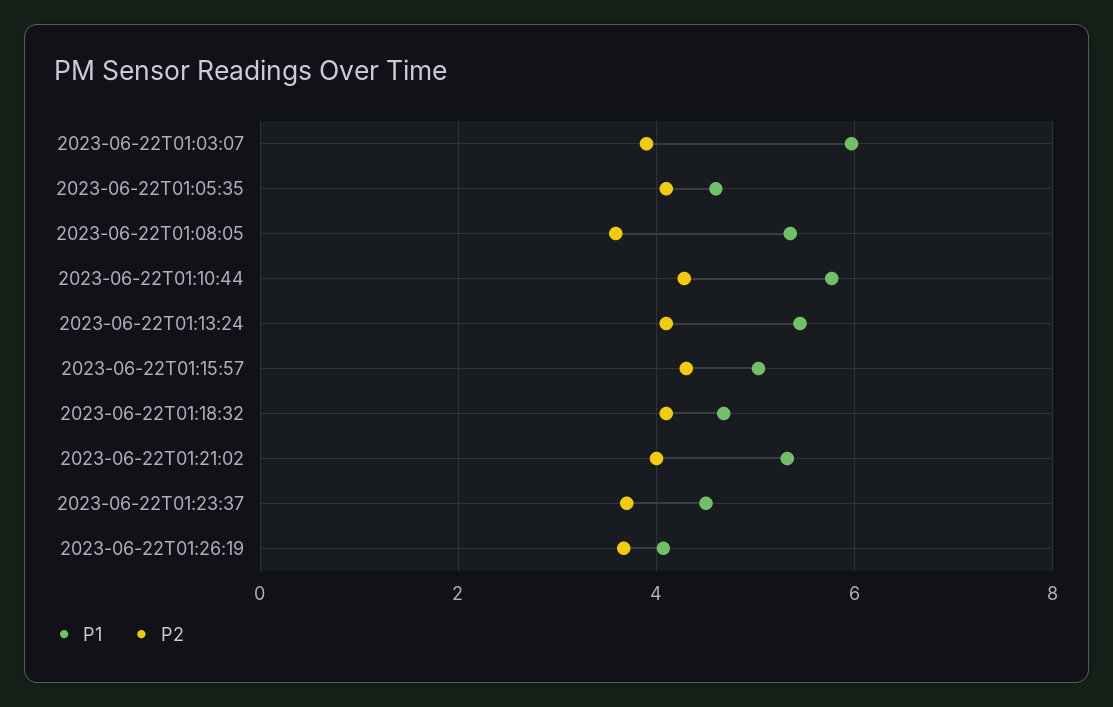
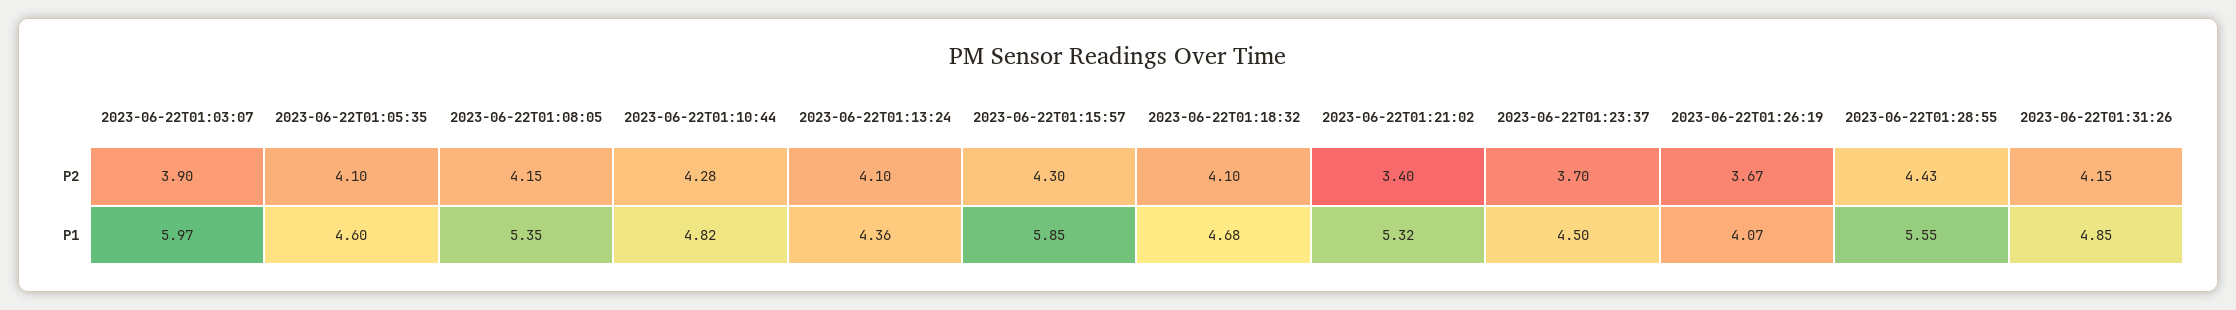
P2, 2023-06-22T01:08:05: 3.6 -> 4.15
P1, 2023-06-22T01:10:44: 5.8 -> 4.82
P1, 2023-06-22T01:13:24: 5.4 -> 4.36
P1, 2023-06-22T01:15:57: 5 -> 5.85
P2, 2023-06-22T01:21:02: 4 -> 3.4
P2, 2023-06-22T01:28:55: none -> 4.43
P2, 2023-06-22T01:31:26: none -> 4.15
P1, 2023-06-22T01:28:55: none -> 5.55
P1, 2023-06-22T01:31:26: none -> 4.85

